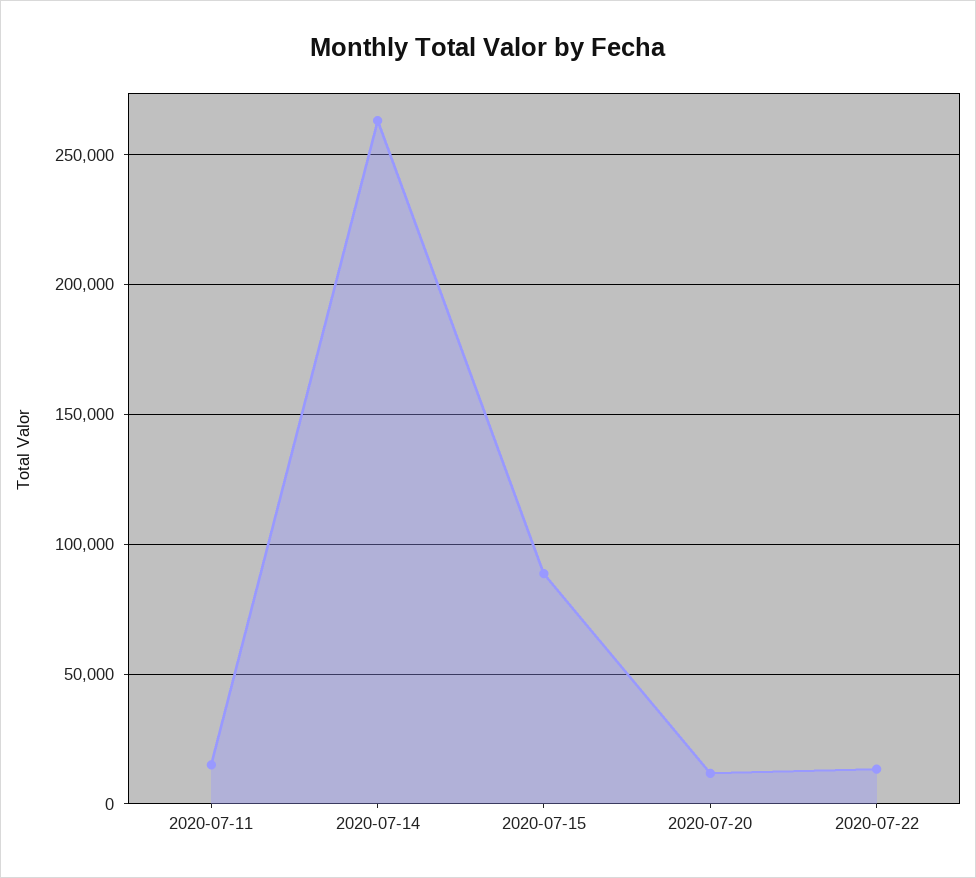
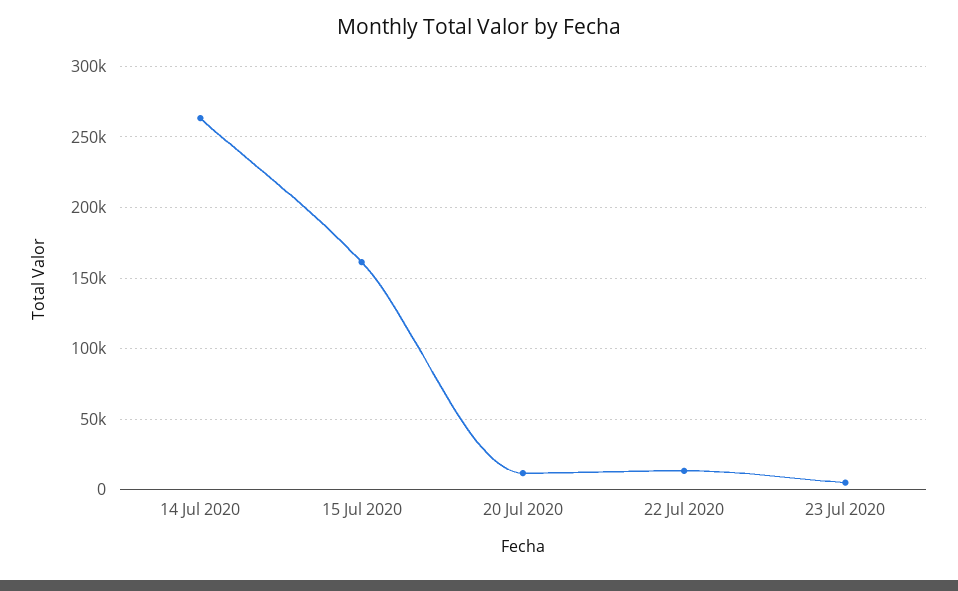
2020-07-11: 15000 -> none
2020-07-15: 90000 -> 160000
23 Jul 2020: none -> 5000

